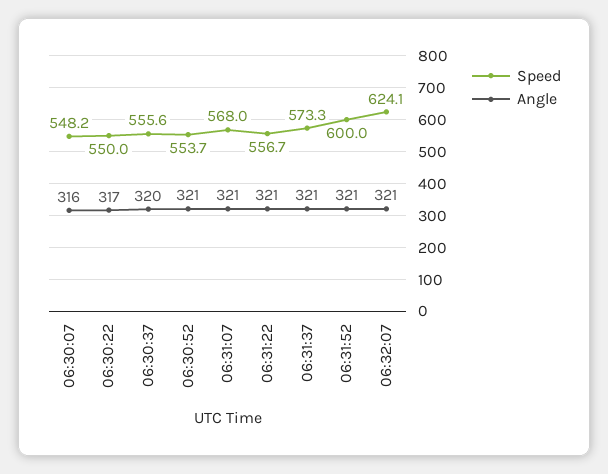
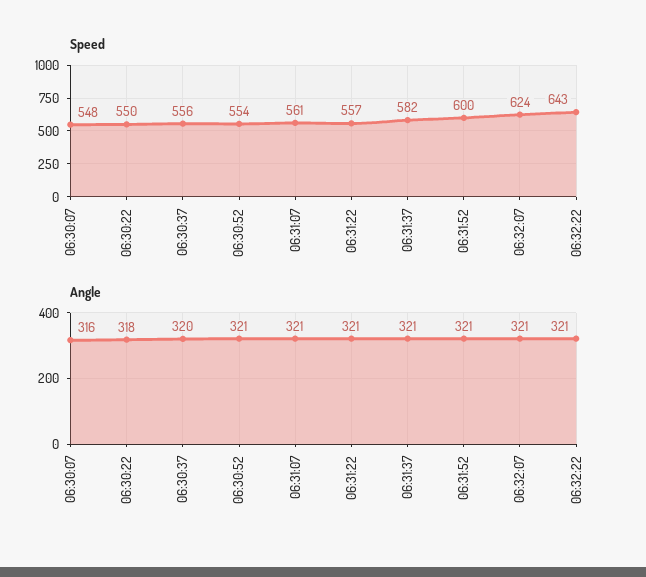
Angle, 06:30:22: 317 -> 318
Speed, 06:31:07: 568 -> 561
Speed, 06:31:37: 573.3 -> 582
Speed, 06:32:22: none -> 643
Angle, 06:32:22: none -> 321

